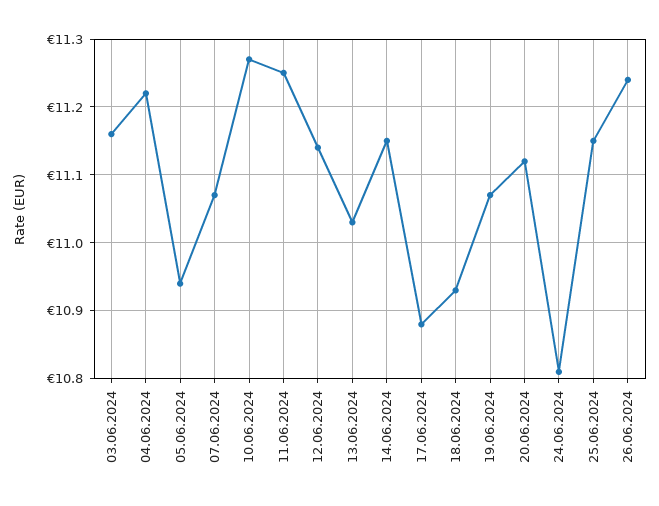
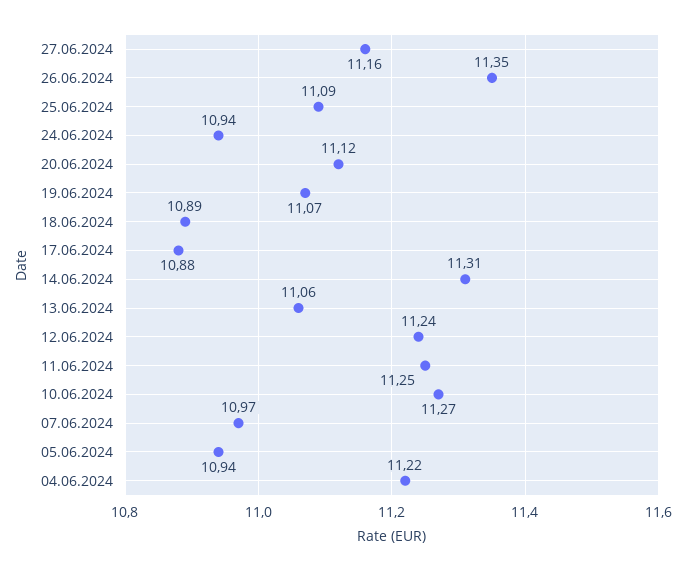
03.06.2024: 11.16 -> none
07.06.2024: 11.07 -> 10.97
12.06.2024: 11.14 -> 11.24
13.06.2024: 11.03 -> 11.06
14.06.2024: 11.15 -> 11.31
18.06.2024: 10.93 -> 10.89
24.06.2024: 10.81 -> 10.94
25.06.2024: 11.15 -> 11.09
26.06.2024: 11.24 -> 11.35
27.06.2024: none -> 11.16

